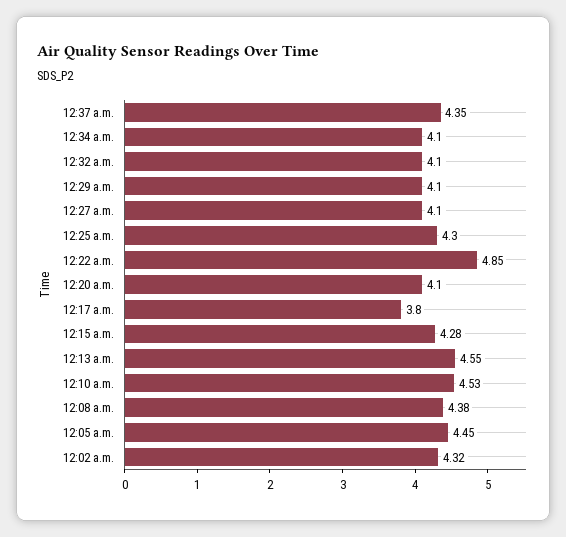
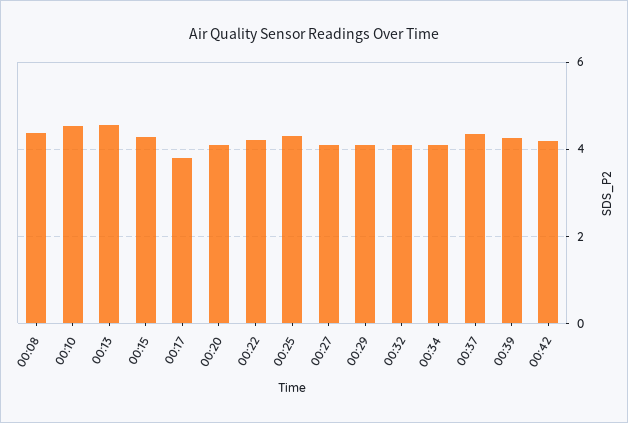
12:22 a.m.: 4.85 -> 4.2
12:05 a.m.: 4.45 -> none
12:02 a.m.: 4.32 -> none
00:39: none -> 4.2
00:42: none -> 4.2

